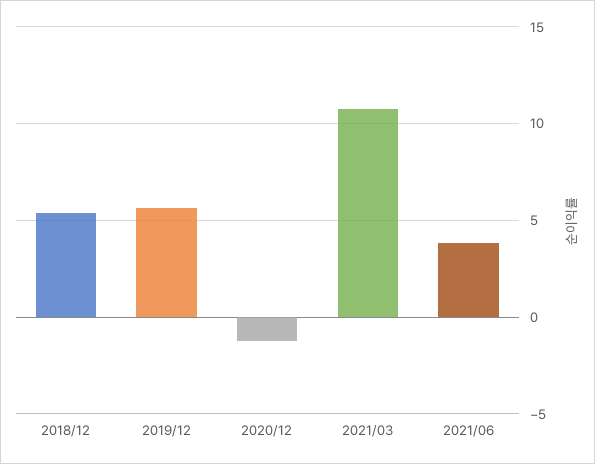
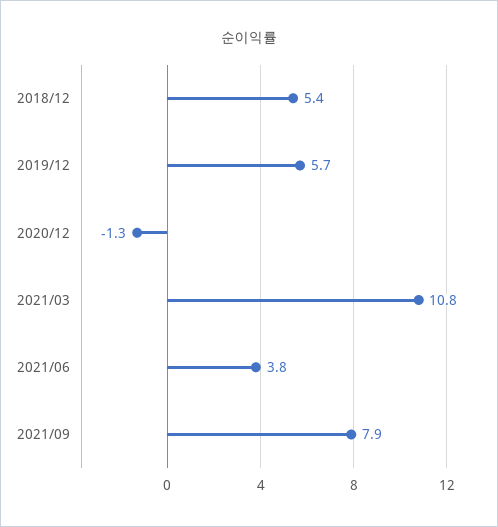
2021/09: none -> 7.9

